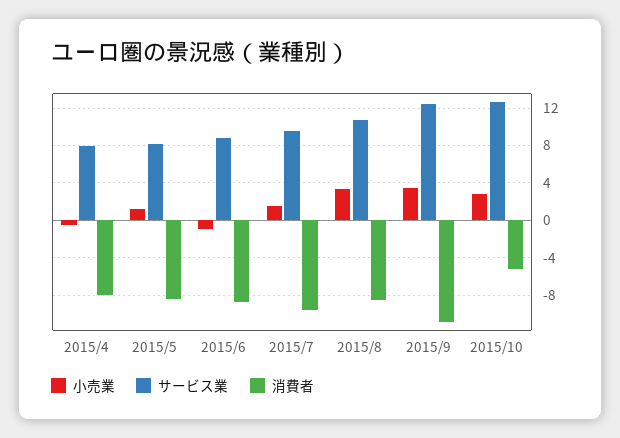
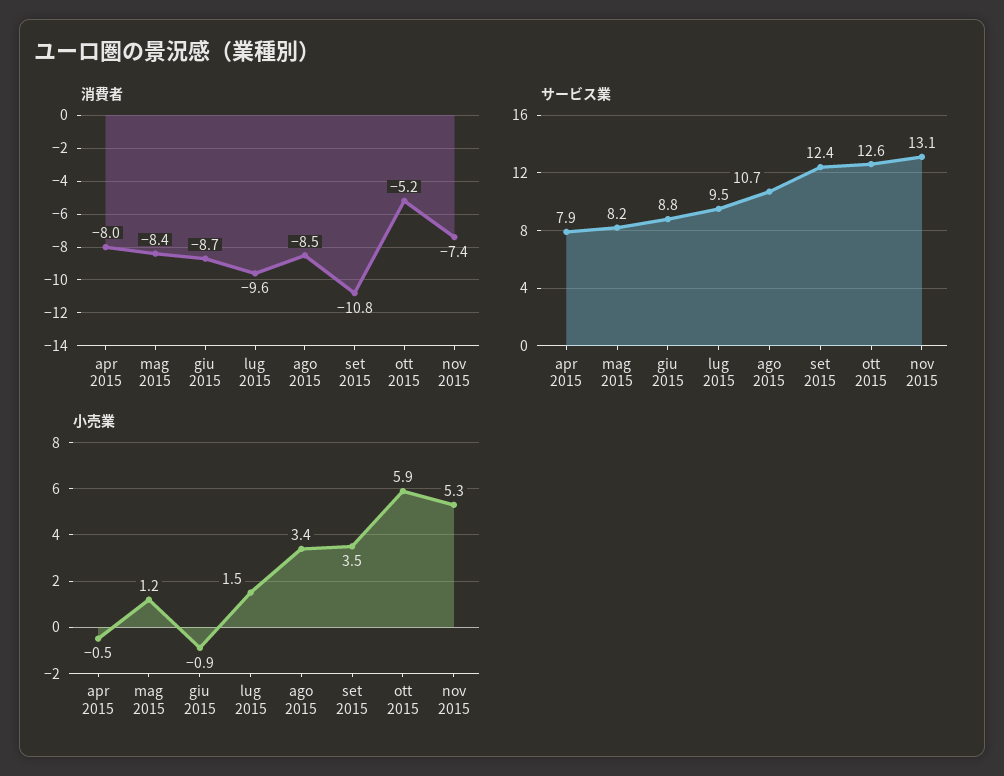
小売業, 2015/10: 3 -> 5.9
消費者, nov 2015: none -> -7.4
サービス業, nov 2015: none -> 13.1
小売業, nov 2015: none -> 5.3

